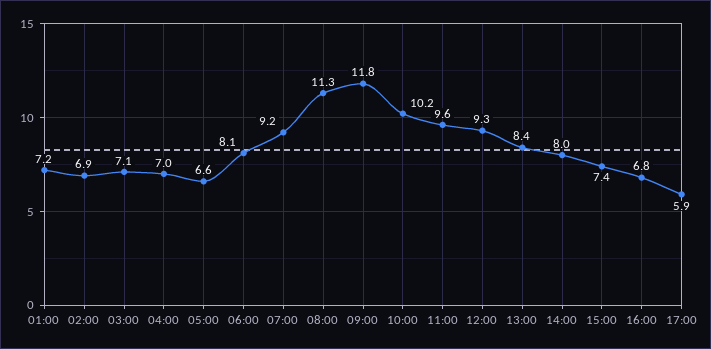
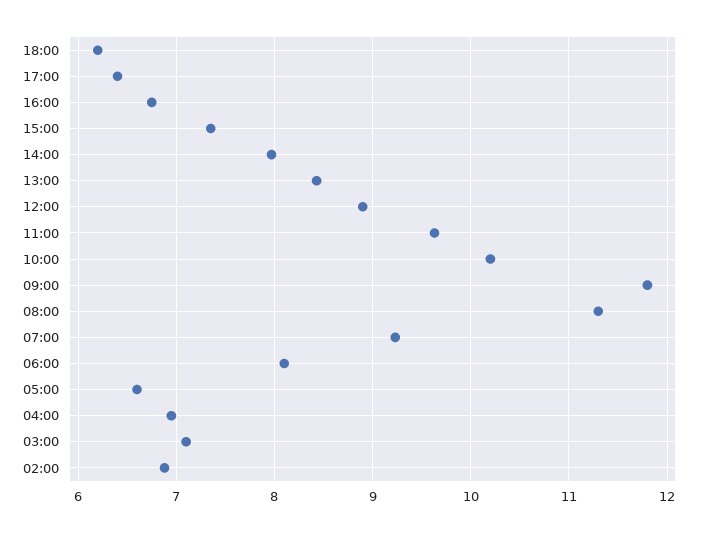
01:00: 7.2 -> none
12:00: 9.3 -> 8.9
17:00: 5.9 -> 6.4
18:00: none -> 6.2

